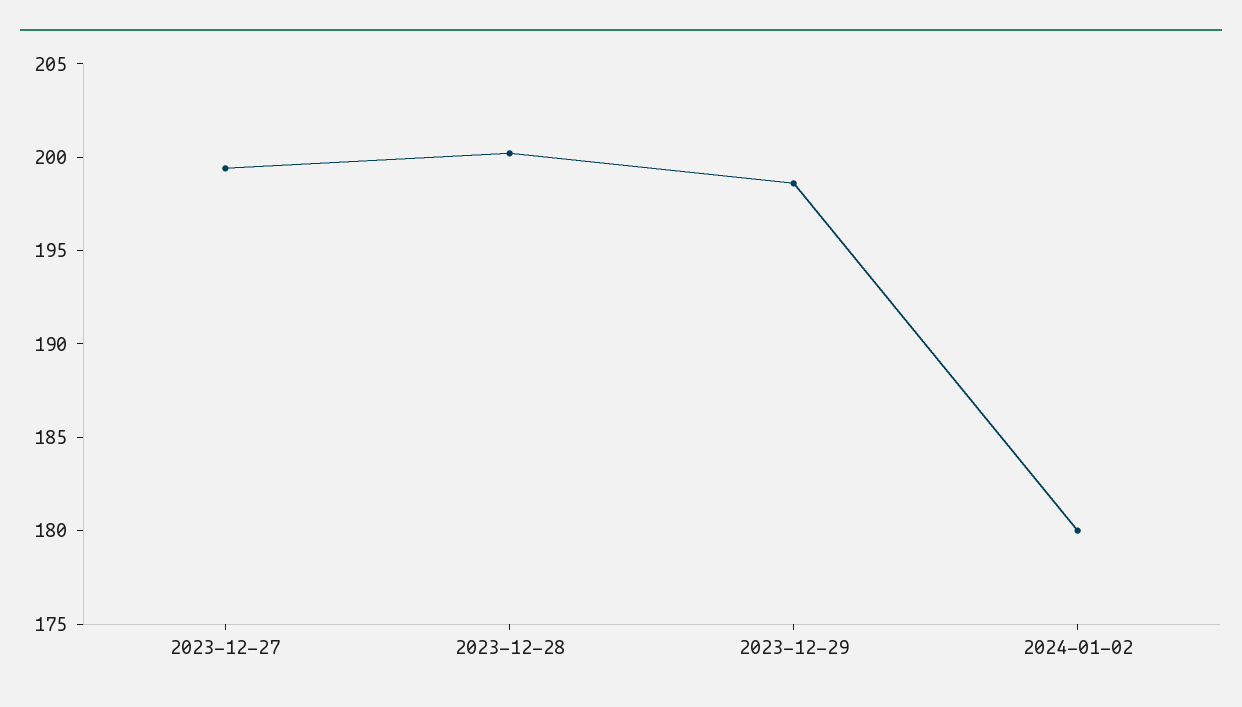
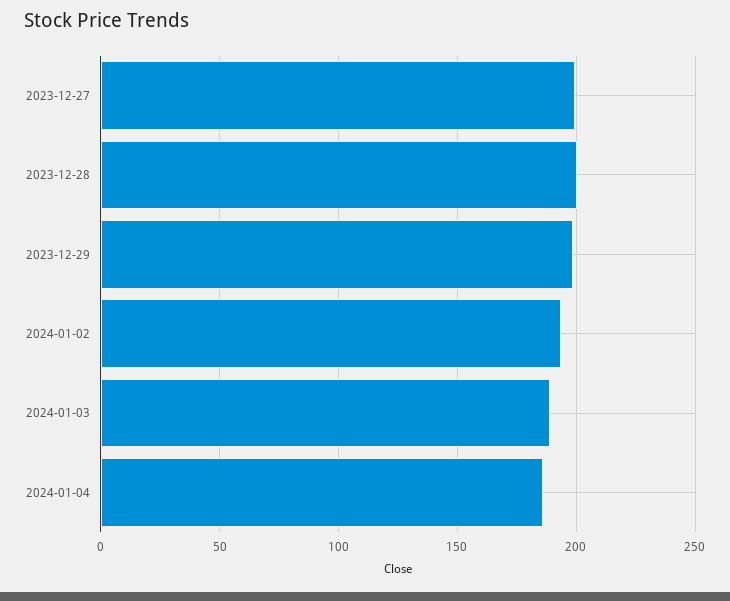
2024-01-02: 180 -> 195
2024-01-03: none -> 190
2024-01-04: none -> 185

